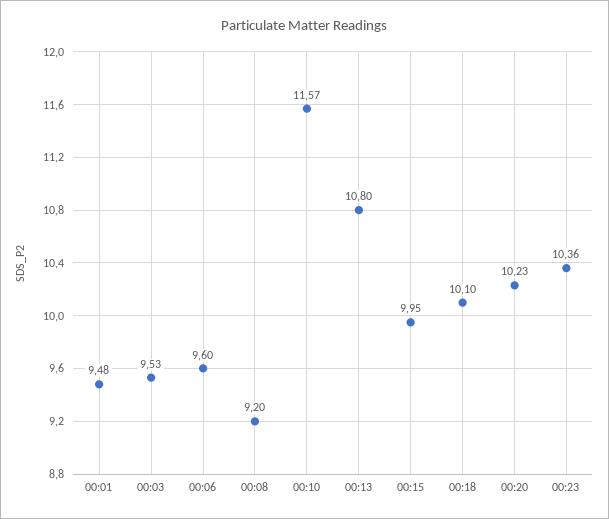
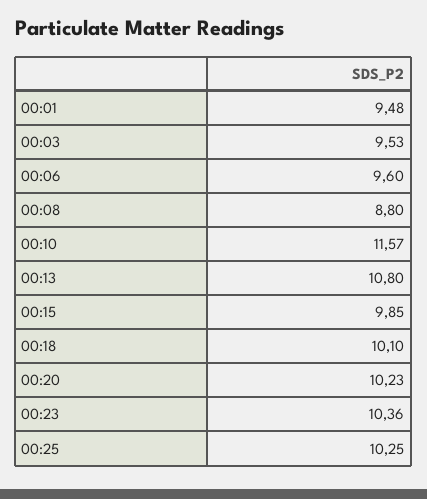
00:08: 9.2 -> 8.8
00:15: 9.95 -> 9.85
00:25: none -> 10.25

